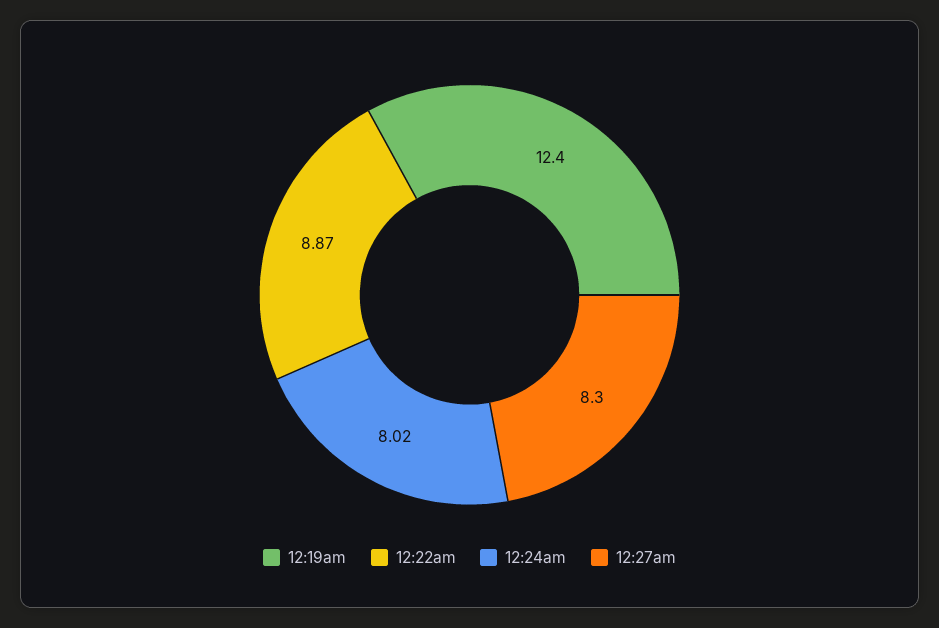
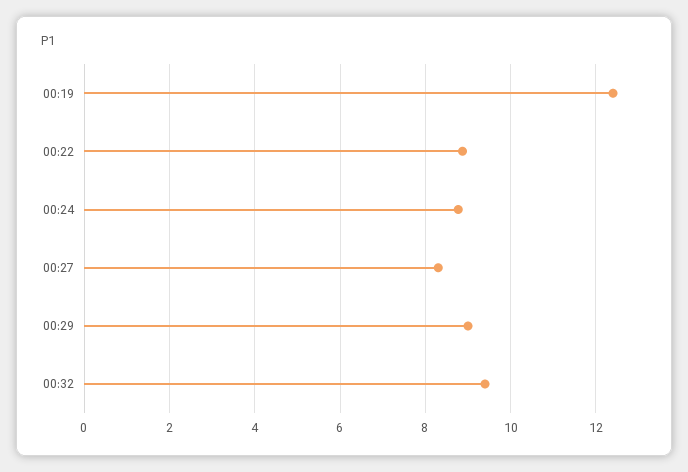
12:24am: 8.02 -> 8.8
00:29: none -> 9
00:32: none -> 9.4

